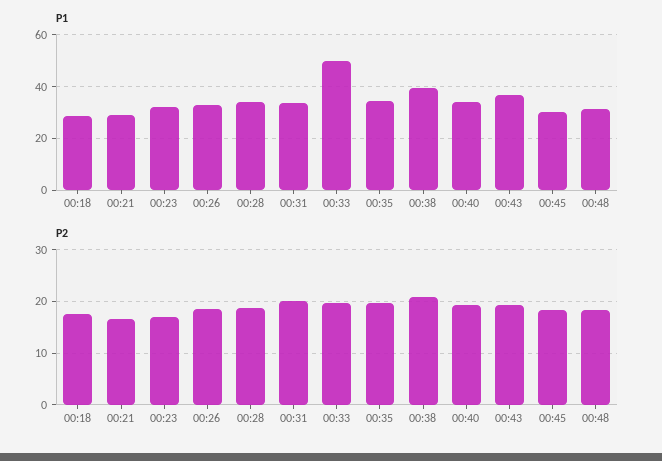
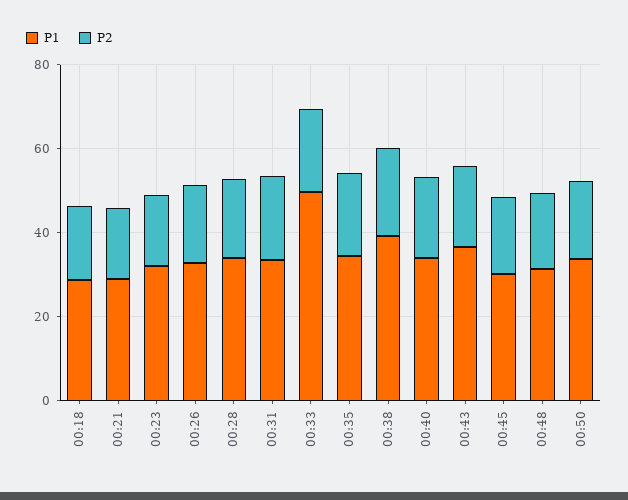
P1, 00:50: none -> 35
P2, 00:50: none -> 20

